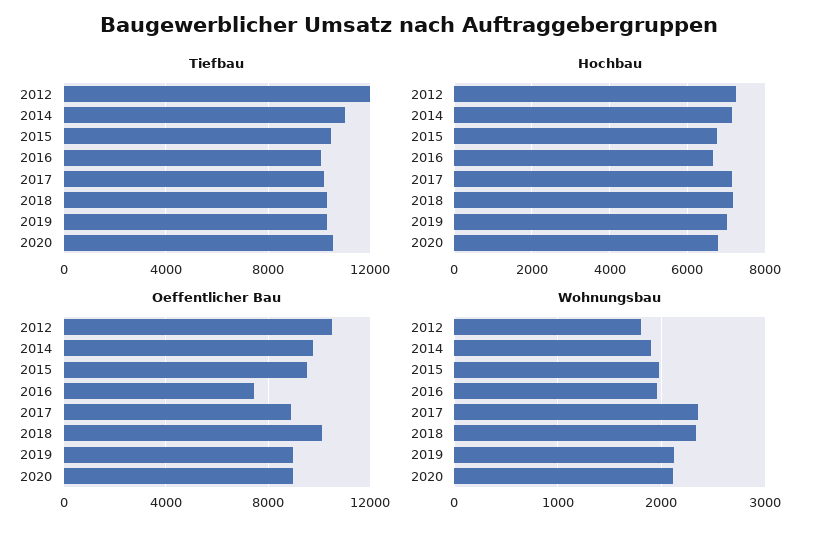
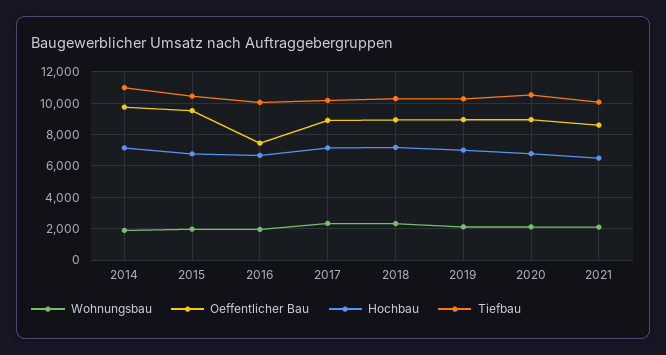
Tiefbau, 2012: 12000 -> none
Hochbau, 2012: 7200 -> none
Oeffentlicher Bau, 2012: 10500 -> none
Oeffentlicher Bau, 2018: 10000 -> 9000
Wohnungsbau, 2012: 1800 -> none
Wohnungsbau, 2021: none -> 2000
Oeffentlicher Bau, 2021: none -> 8500
Hochbau, 2021: none -> 6500
Tiefbau, 2021: none -> 10000

